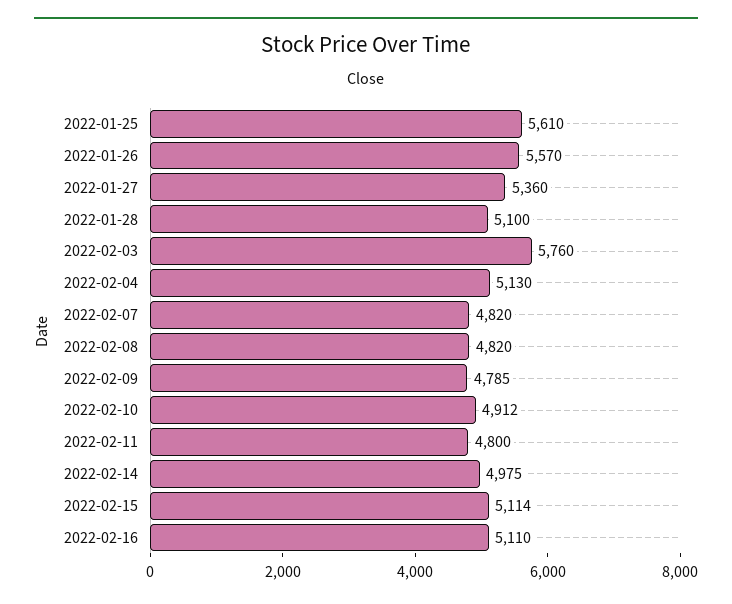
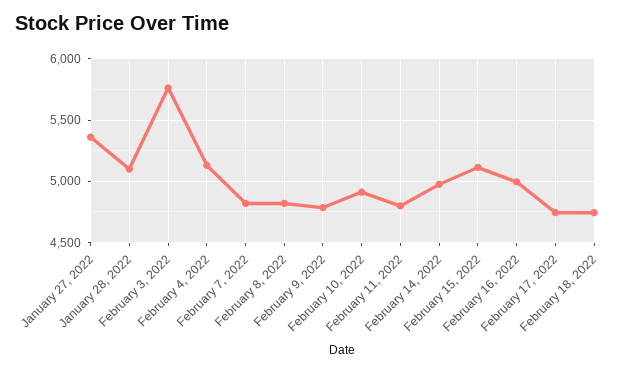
2022-01-25: 5610 -> none
2022-01-26: 5570 -> none
2022-02-16: 5110 -> 5000
February 17, 2022: none -> 4750
February 18, 2022: none -> 4750

